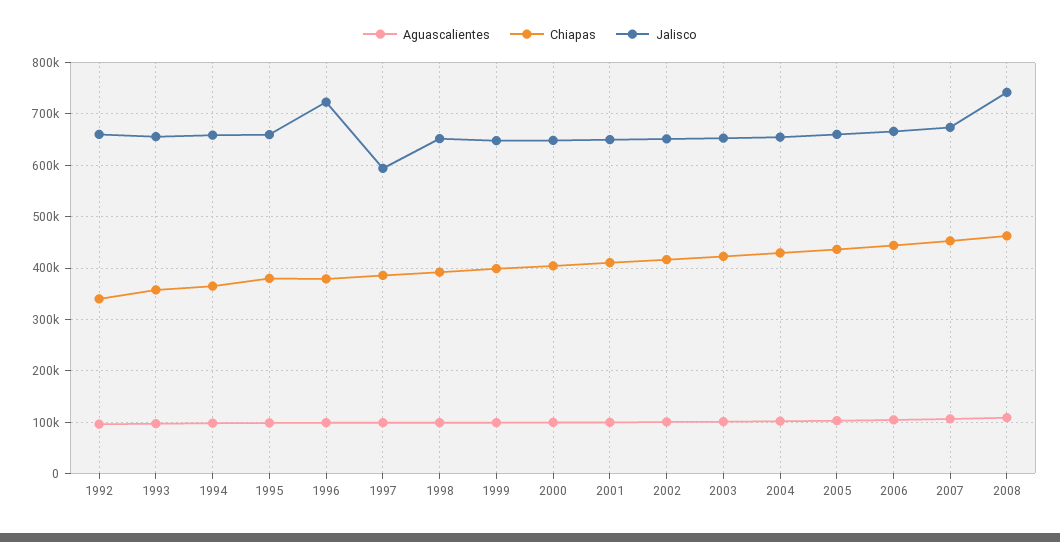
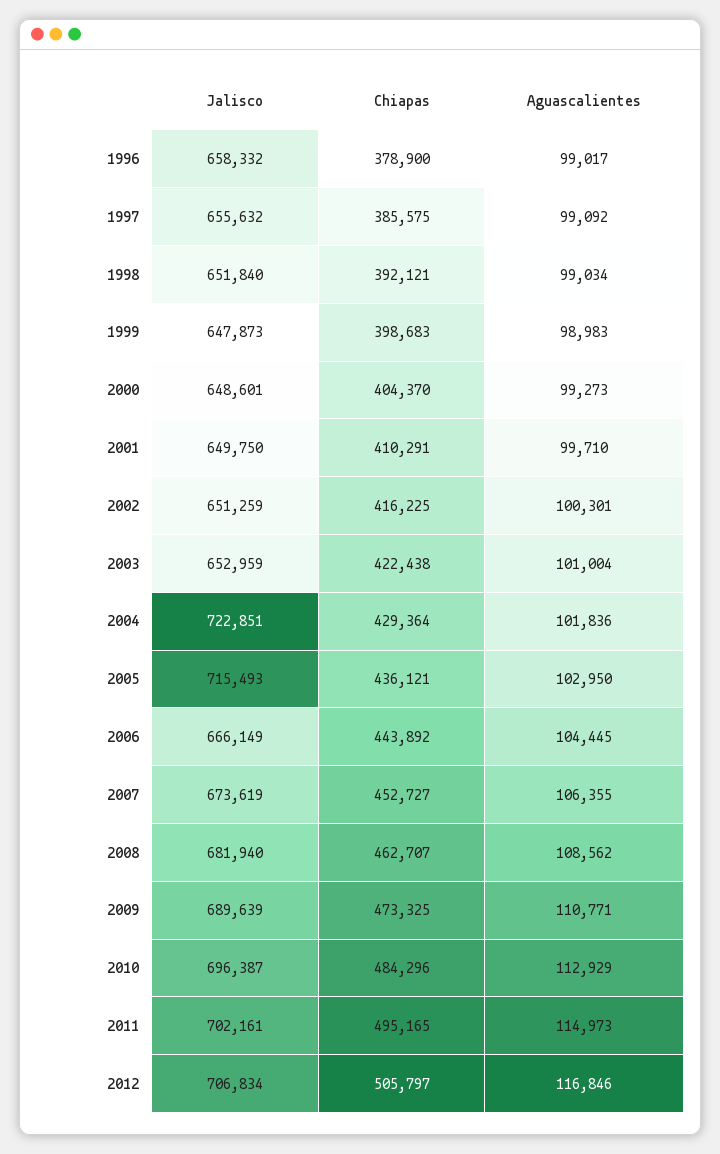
Aguascalientes, 1992: 100000 -> none
Chiapas, 1992: 340000 -> none
Jalisco, 1992: 660000 -> none
Aguascalientes, 1993: 100000 -> none
Chiapas, 1993: 360000 -> none
Jalisco, 1993: 660000 -> none
Aguascalientes, 1994: 100000 -> none
Chiapas, 1994: 360000 -> none
Jalisco, 1994: 660000 -> none
Aguascalientes, 1995: 100000 -> none
Chiapas, 1995: 380000 -> none
Jalisco, 1995: 660000 -> none
Jalisco, 1996: 720000 -> 658332
Jalisco, 1997: 600000 -> 655632
Jalisco, 2004: 660000 -> 722851
Jalisco, 2005: 660000 -> 715493
Jalisco, 2008: 740000 -> 681940
Jalisco, 2009: none -> 689639
Chiapas, 2009: none -> 473325
Aguascalientes, 2009: none -> 110771
Jalisco, 2010: none -> 696387
Chiapas, 2010: none -> 484296
Aguascalientes, 2010: none -> 112929
Jalisco, 2011: none -> 702161
Chiapas, 2011: none -> 495165
Aguascalientes, 2011: none -> 114973
Jalisco, 2012: none -> 706834
Chiapas, 2012: none -> 505797
Aguascalientes, 2012: none -> 116846

